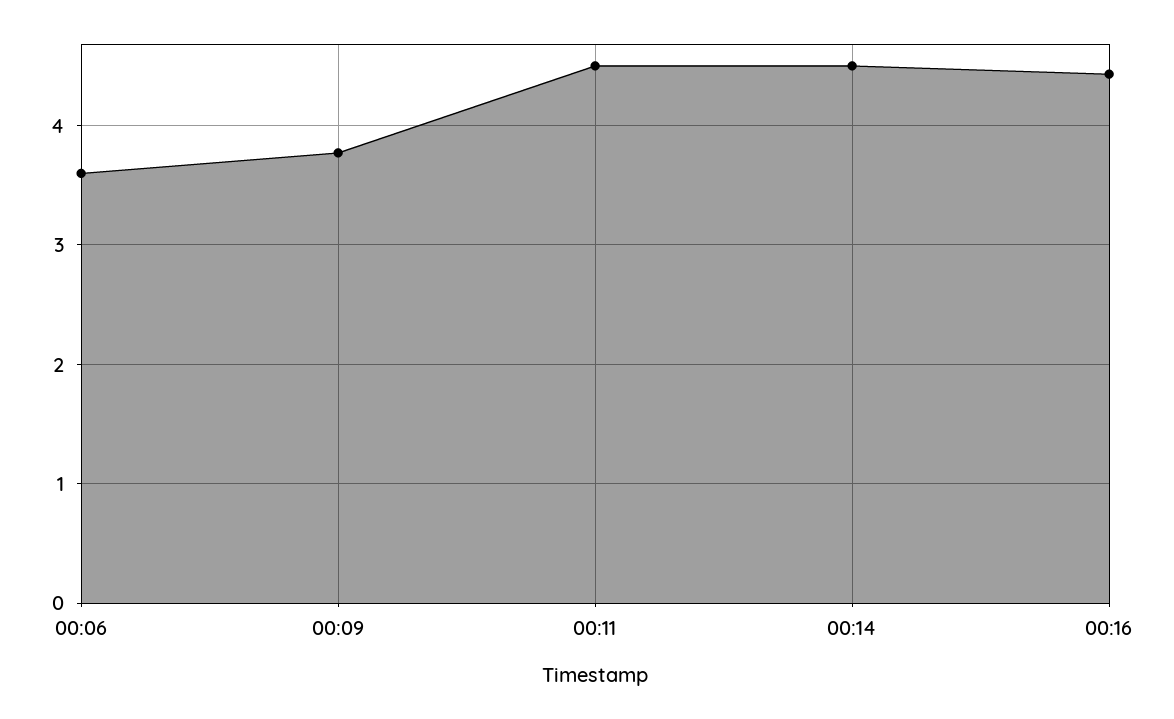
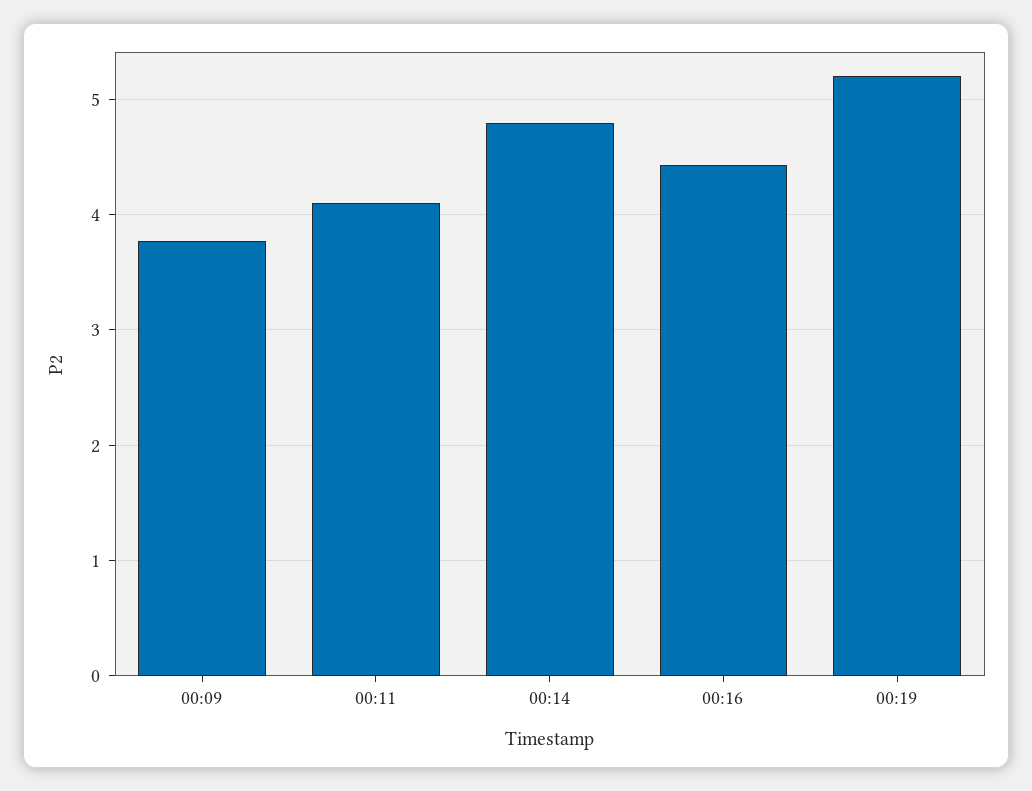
00:06: 3.6 -> none
00:11: 4.5 -> 4.1
00:14: 4.5 -> 4.8
00:19: none -> 5.2

